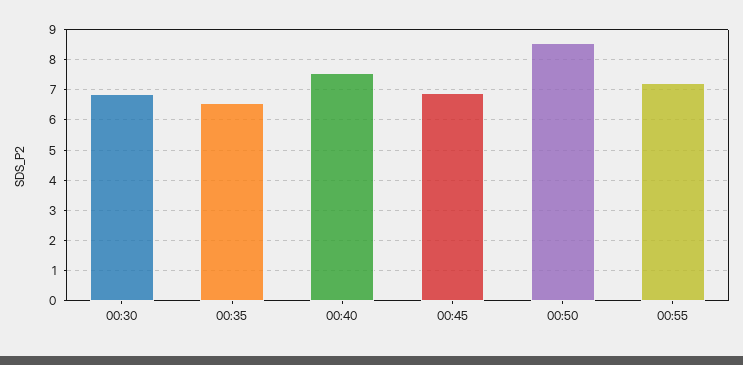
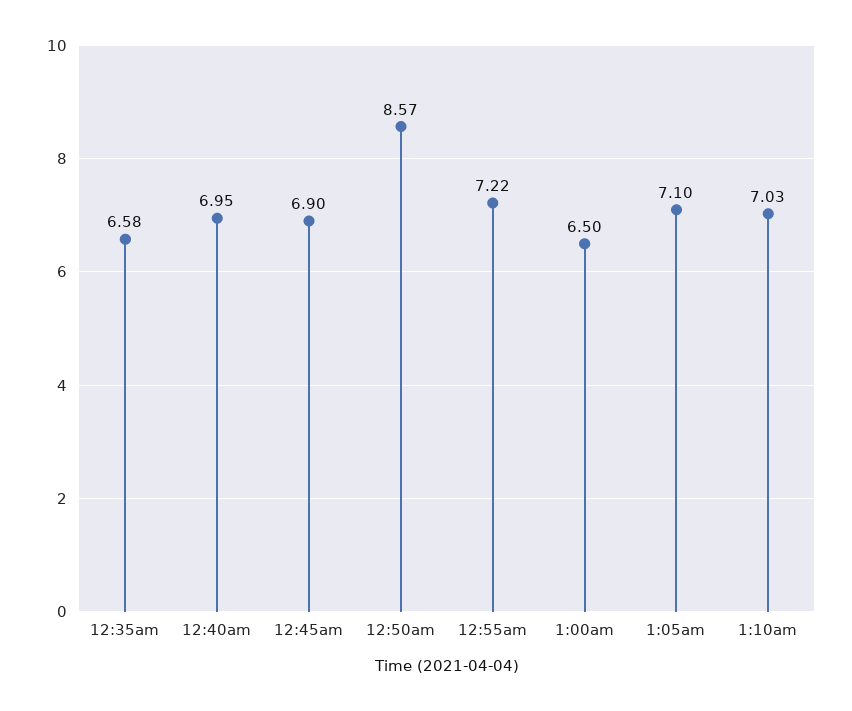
00:30: 6.8 -> none
00:40: 7.6 -> 6.95
1:00am: none -> 6.5
1:05am: none -> 7.1
1:10am: none -> 7.03

